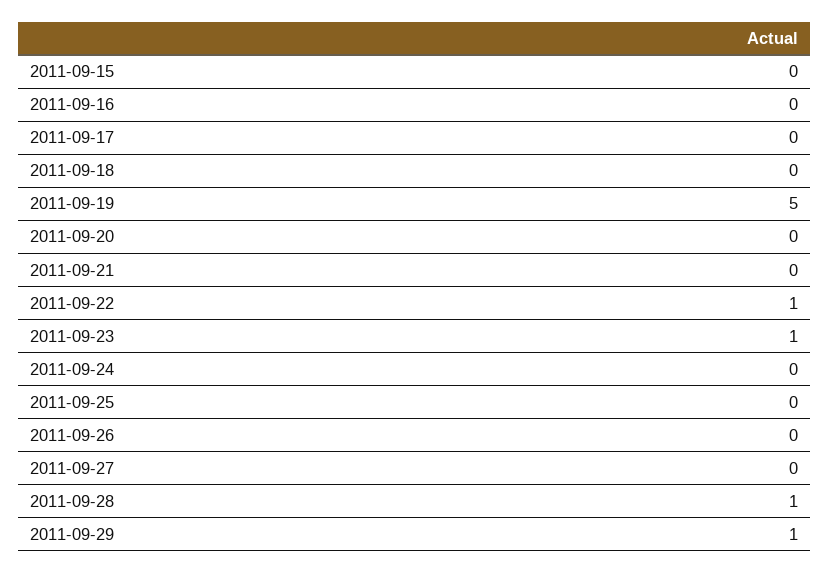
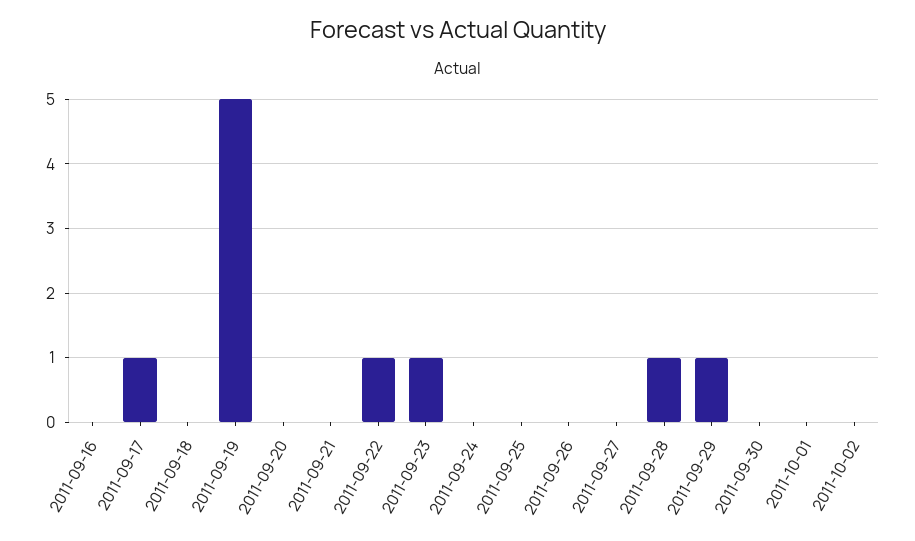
2011-09-15: 0 -> none
2011-09-17: 0 -> 1
2011-09-30: none -> 0
2011-10-01: none -> 0
2011-10-02: none -> 0

